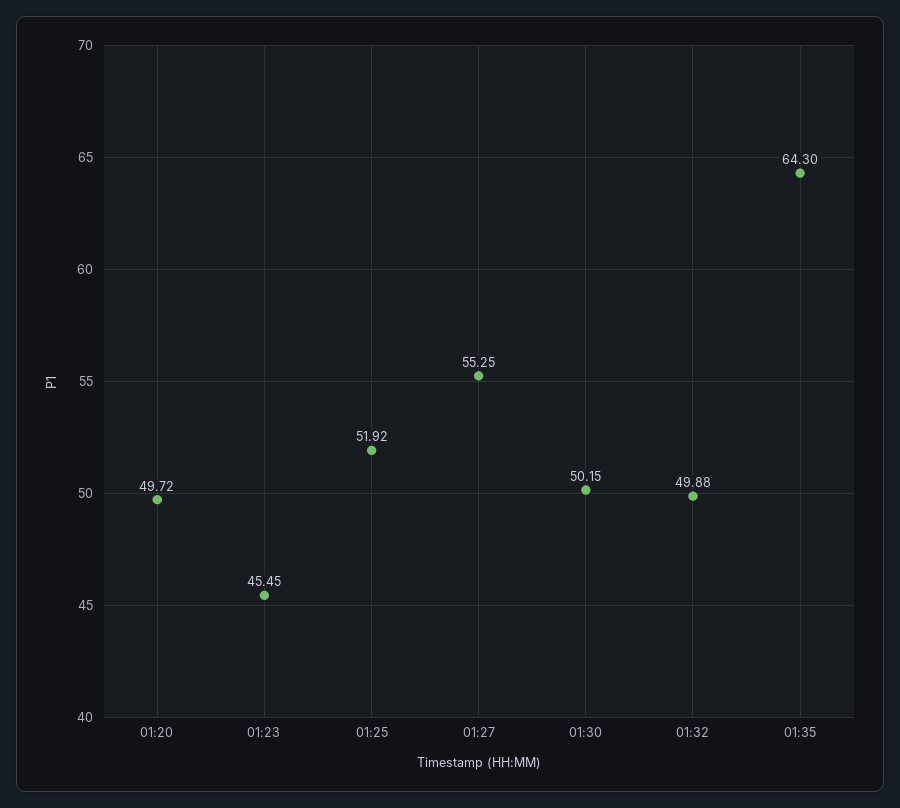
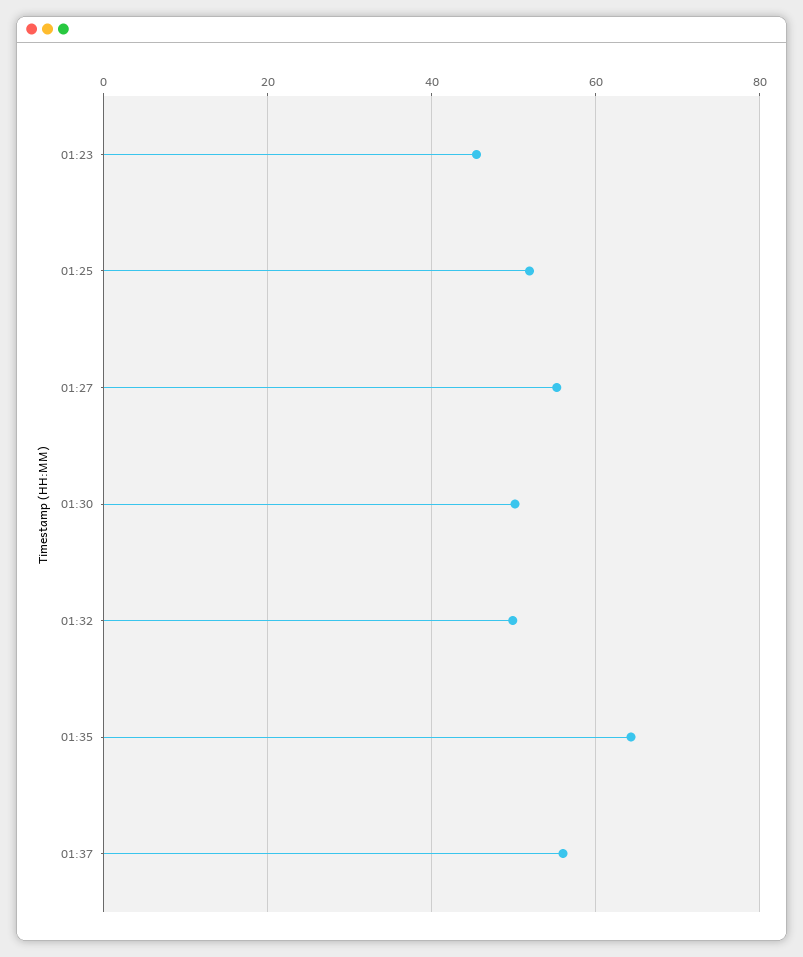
01:20: 49.72 -> none
01:37: none -> 56

